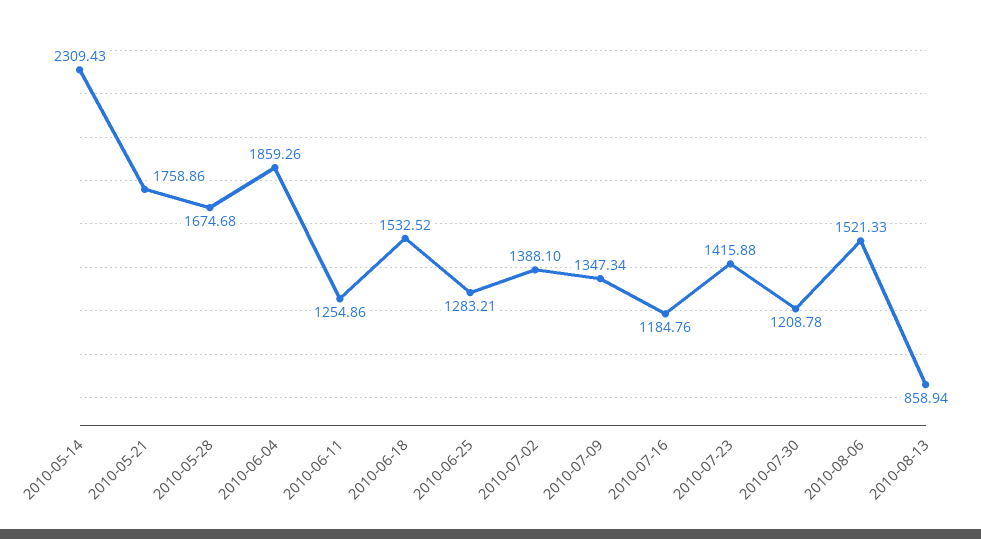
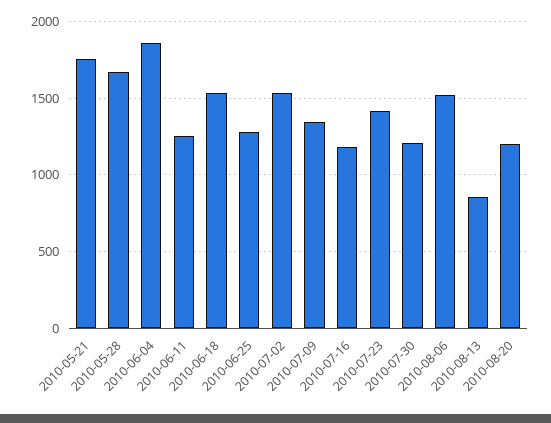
2010-05-14: 2309.43 -> none
2010-07-02: 1388.1 -> 1550
2010-08-20: none -> 1200

